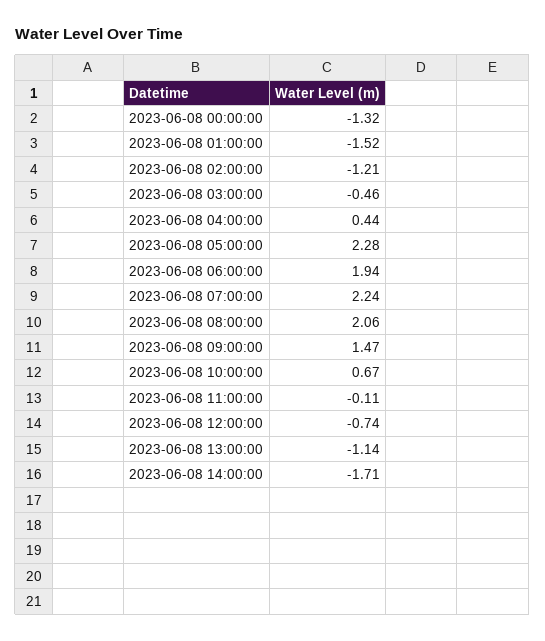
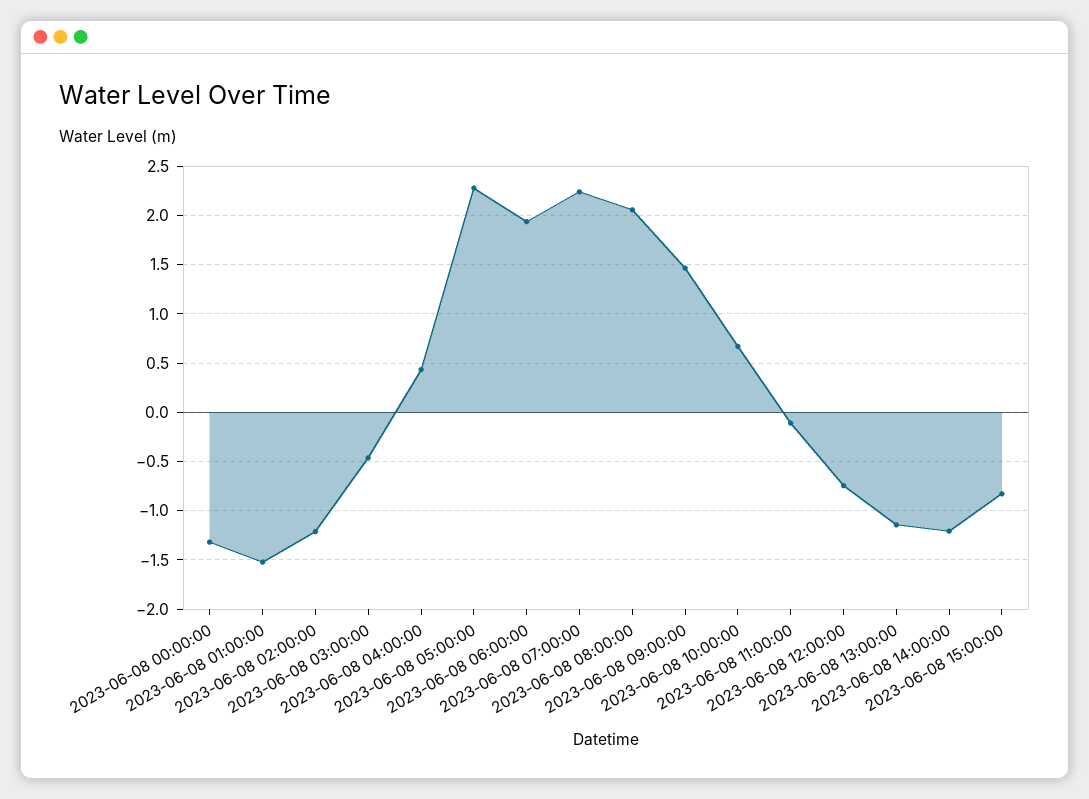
2023-06-08 14:00:00: -1.71 -> -1.2
2023-06-08 15:00:00: none -> -0.8

